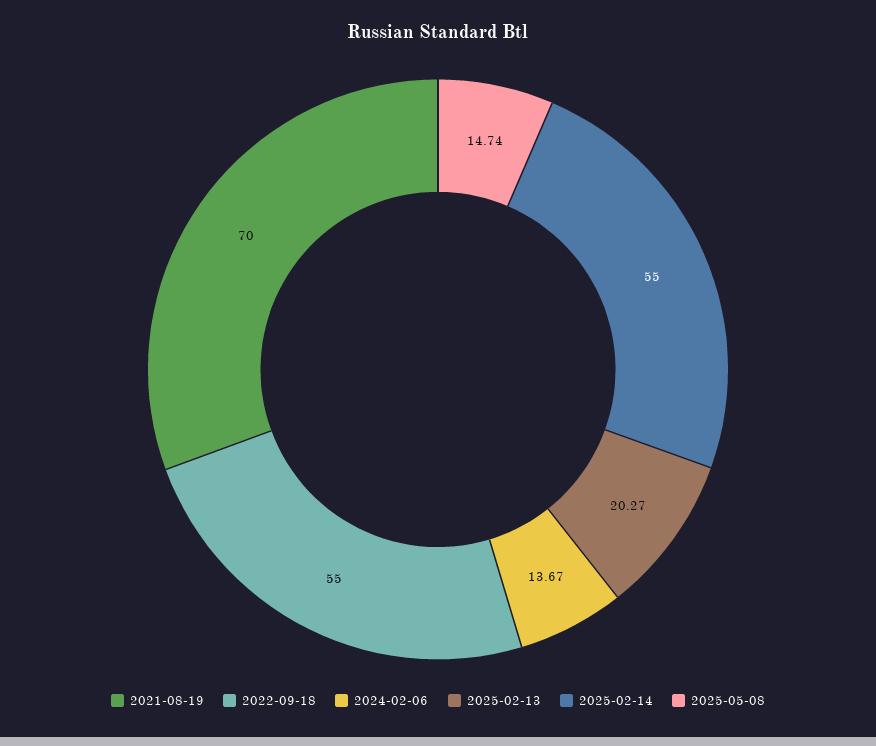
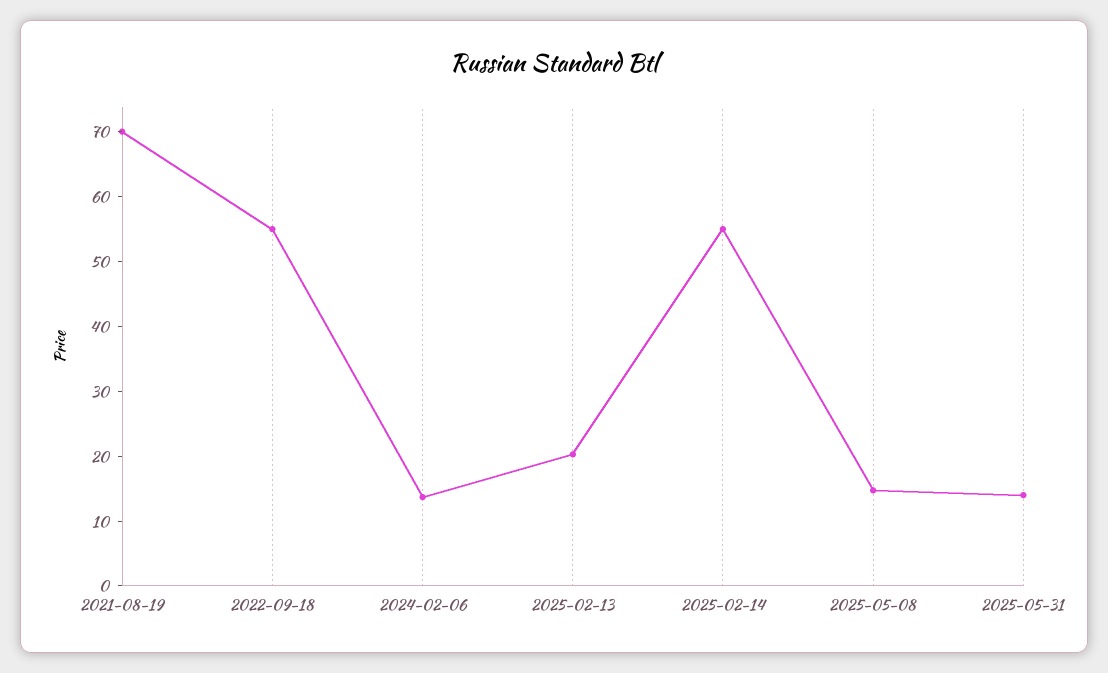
2025-05-31: none -> 14

